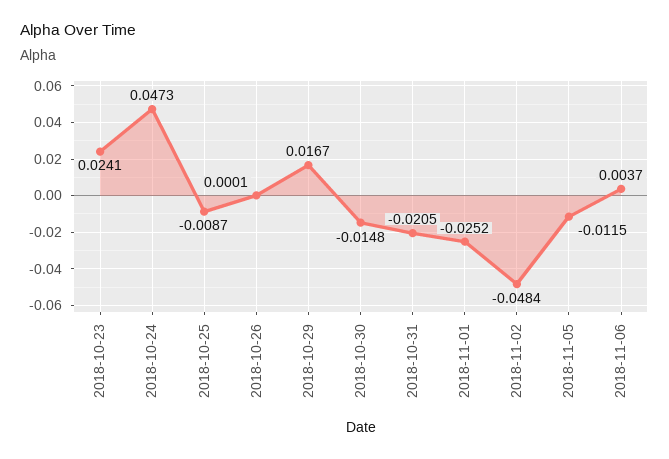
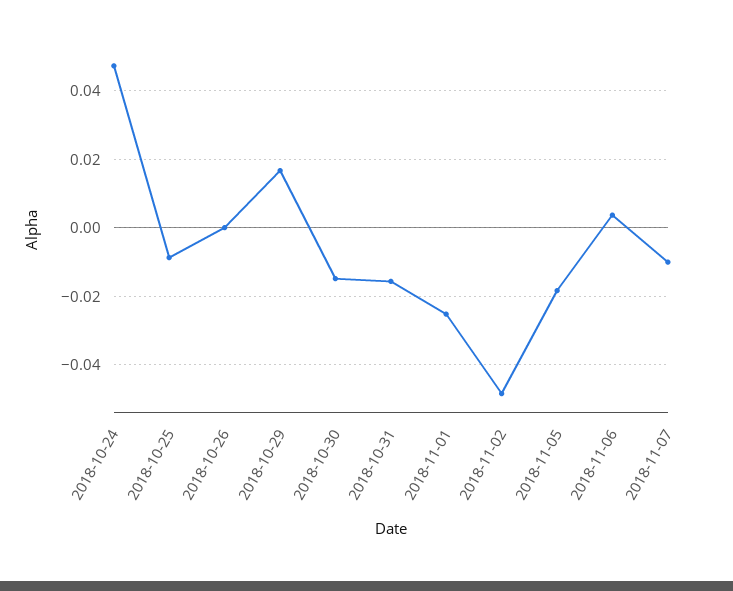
2018-10-23: 0.0241 -> none
2018-10-31: -0.0205 -> -0.016
2018-11-05: -0.0115 -> -0.018
2018-11-07: none -> -0.01

